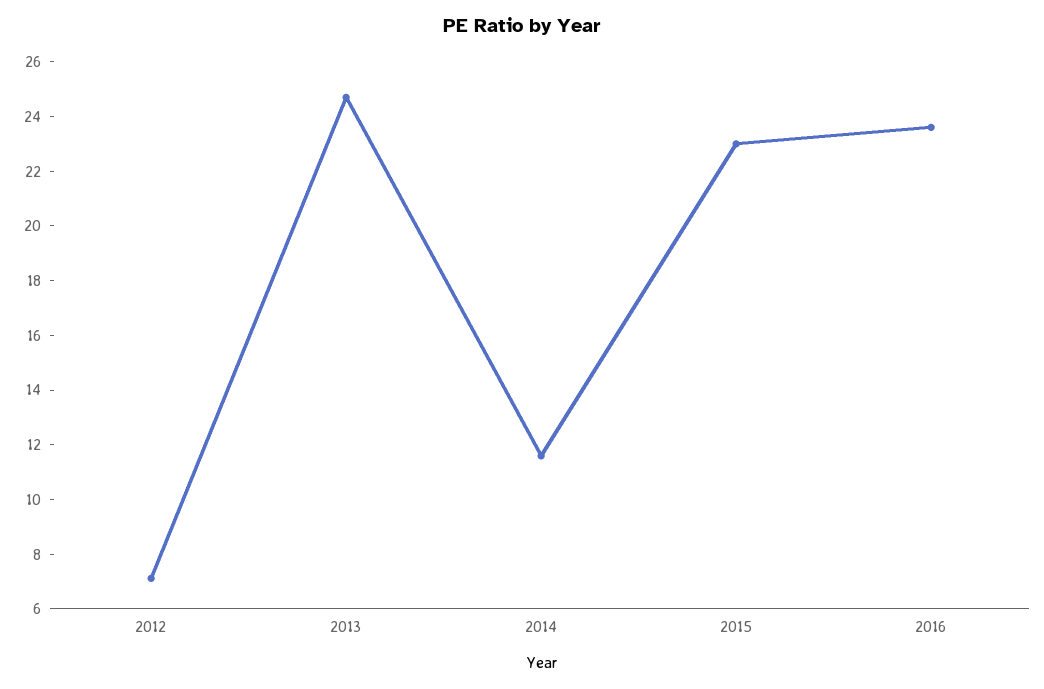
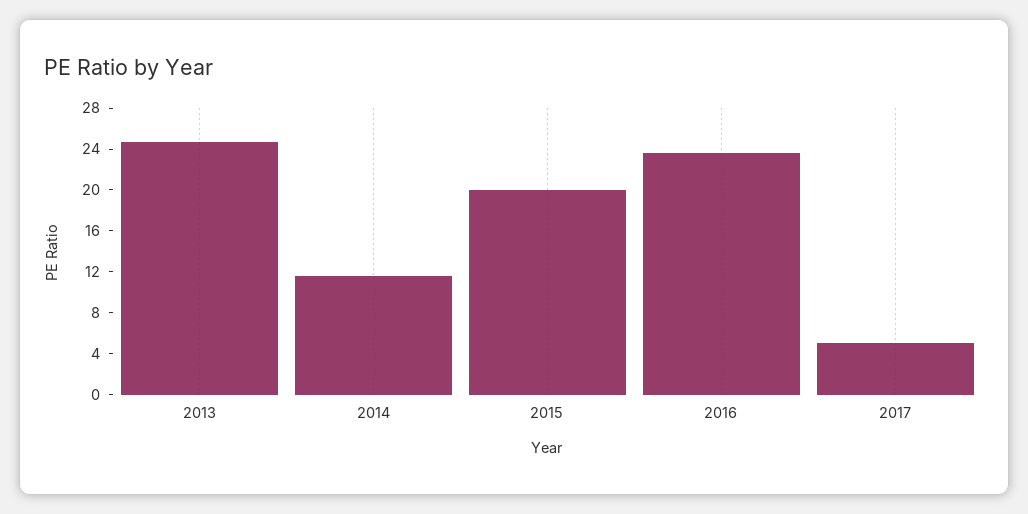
2012: 7 -> none
2015: 23 -> 20
2017: none -> 5

